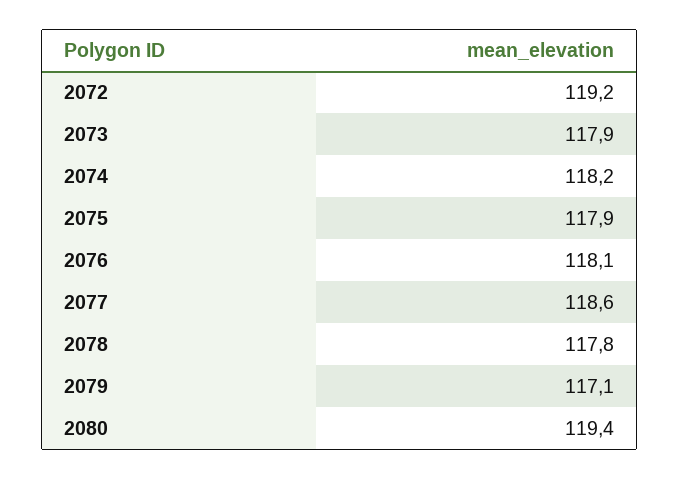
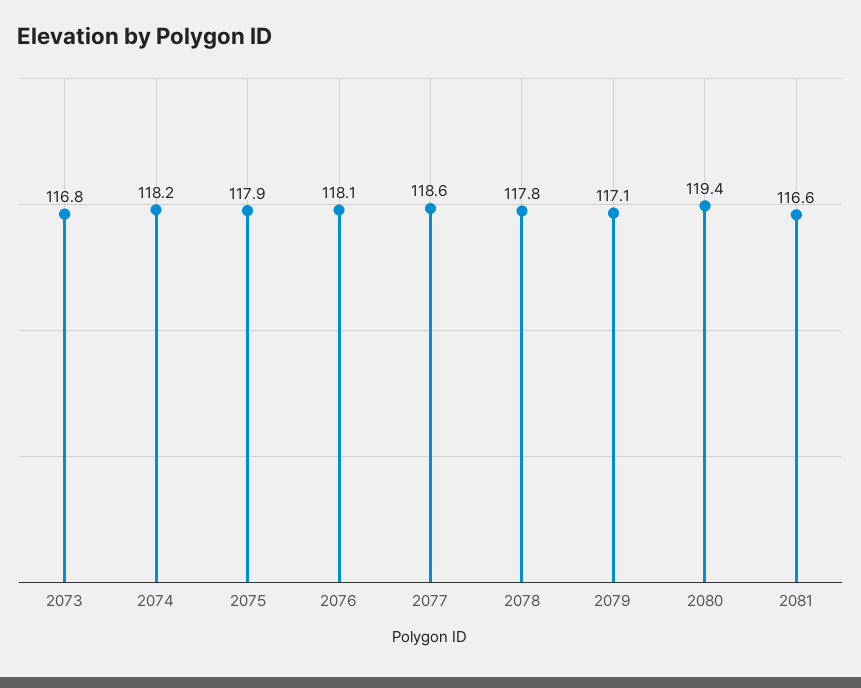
2072: 119.2 -> none
2073: 117.9 -> 116.8
2081: none -> 116.6

